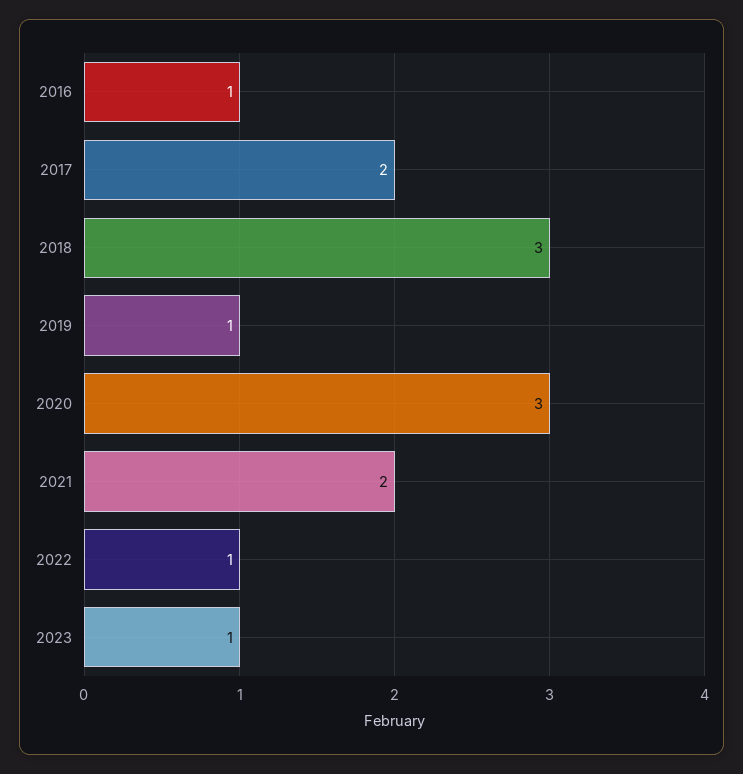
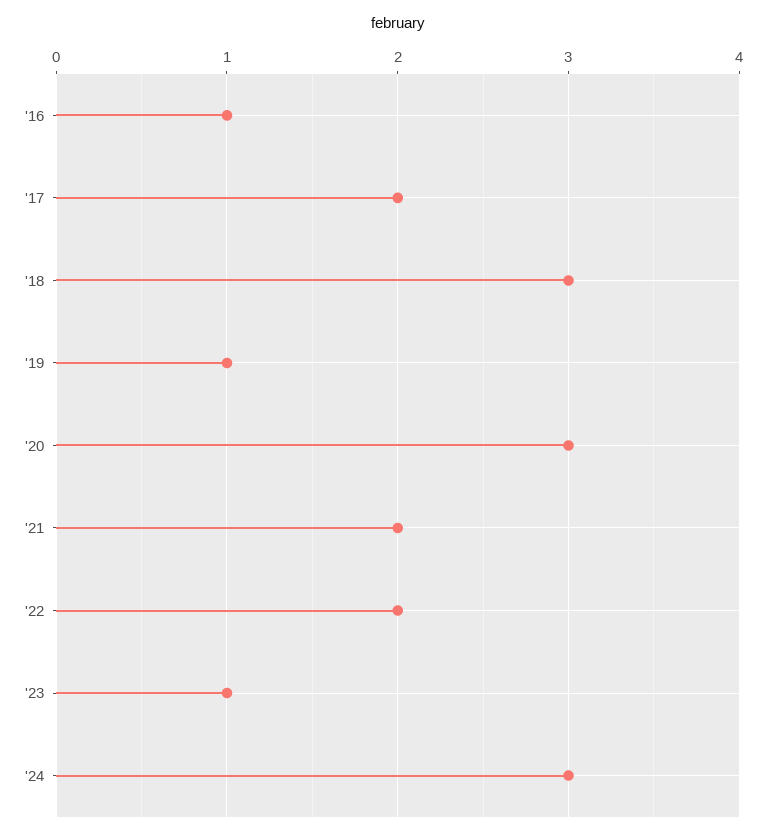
2022: 1 -> 2
'24: none -> 3

